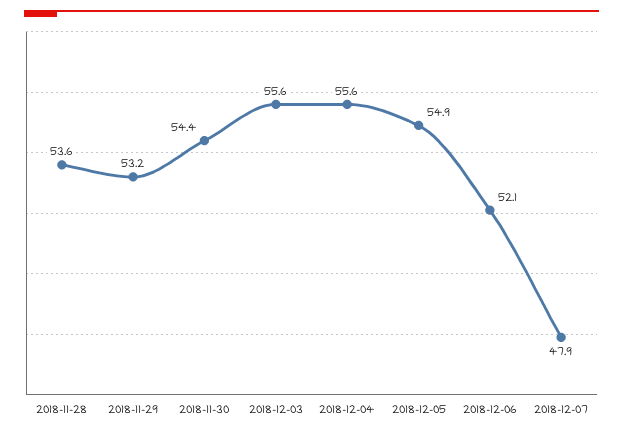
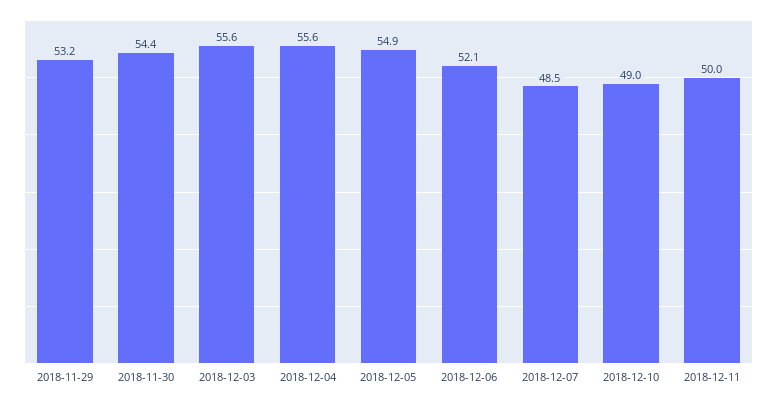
2018-11-28: 53.6 -> none
2018-12-07: 47.9 -> 48.5
2018-12-10: none -> 49
2018-12-11: none -> 50

